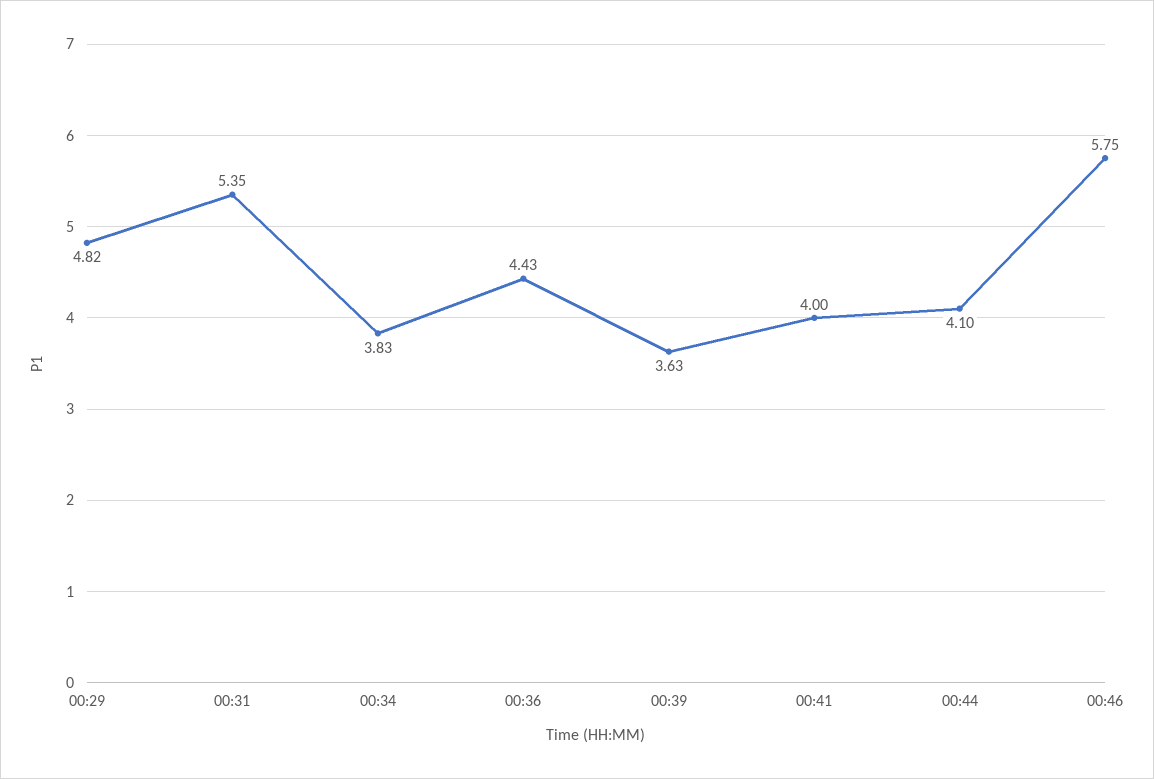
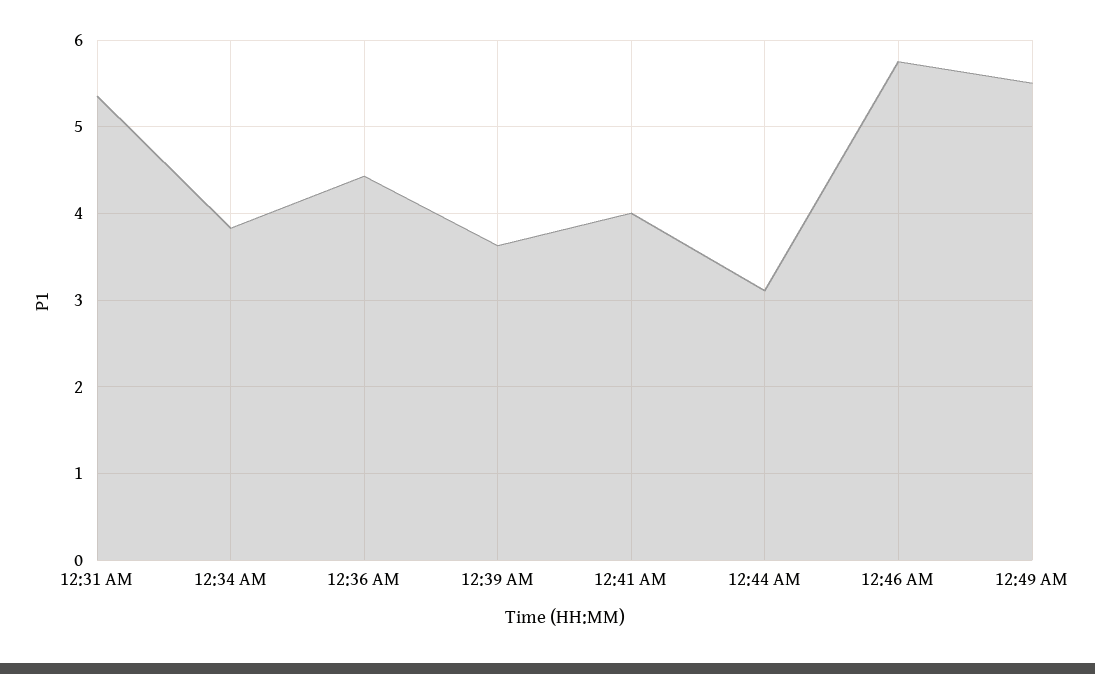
00:29: 4.82 -> none
00:44: 4.1 -> 3.1
12:49 AM: none -> 5.5

